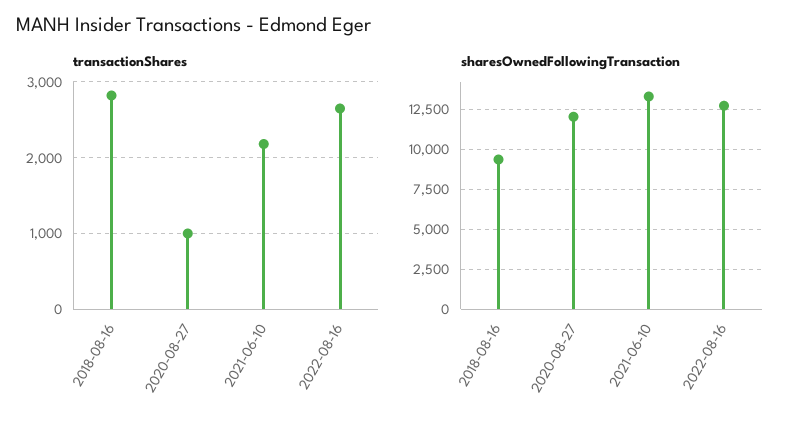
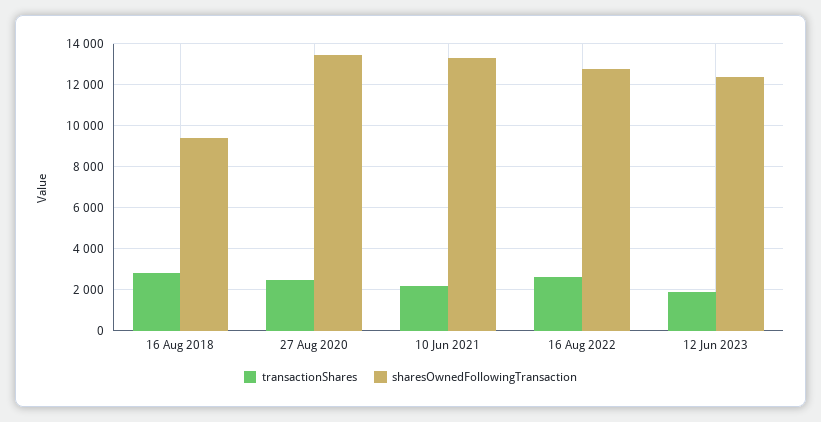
transactionShares, 2020-08-27: 1000 -> 2500
sharesOwnedFollowingTransaction, 2020-08-27: 12000 -> 13500
transactionShares, 12 Jun 2023: none -> 2000
sharesOwnedFollowingTransaction, 12 Jun 2023: none -> 12500

